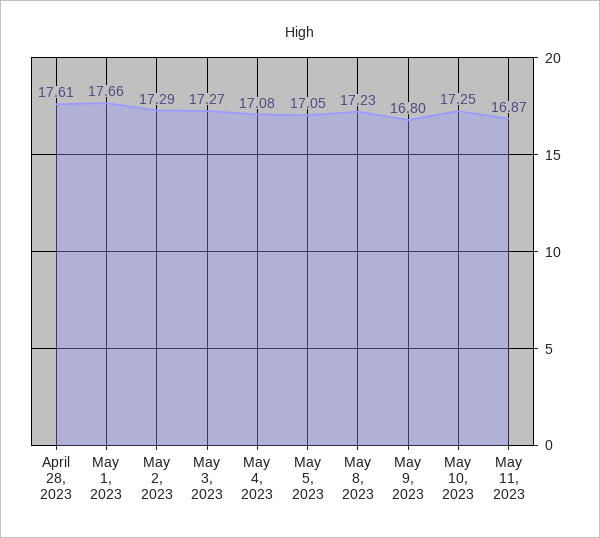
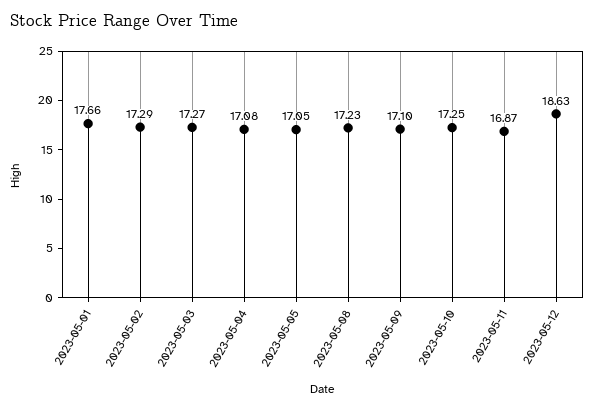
April 28, 2023: 17.61 -> none
May 9, 2023: 16.8 -> 17.1
2023-05-12: none -> 18.63

